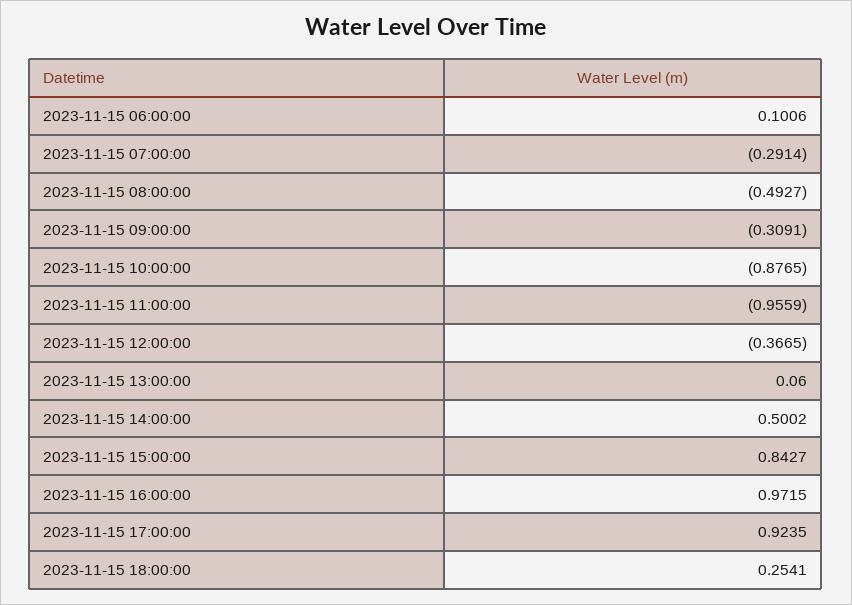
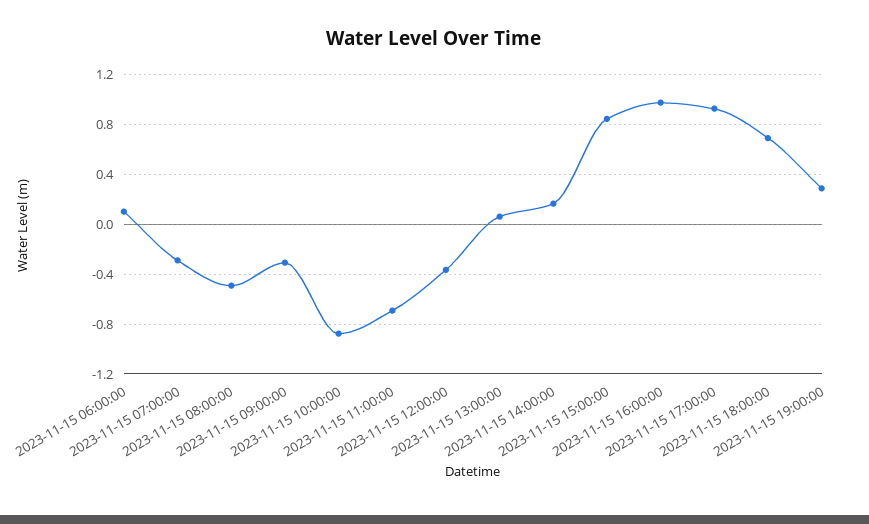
2023-11-15 11:00:00: -0.9559 -> -0.7
2023-11-15 14:00:00: 0.5002 -> 0.15
2023-11-15 18:00:00: 0.2541 -> 0.7
2023-11-15 19:00:00: none -> 0.3

